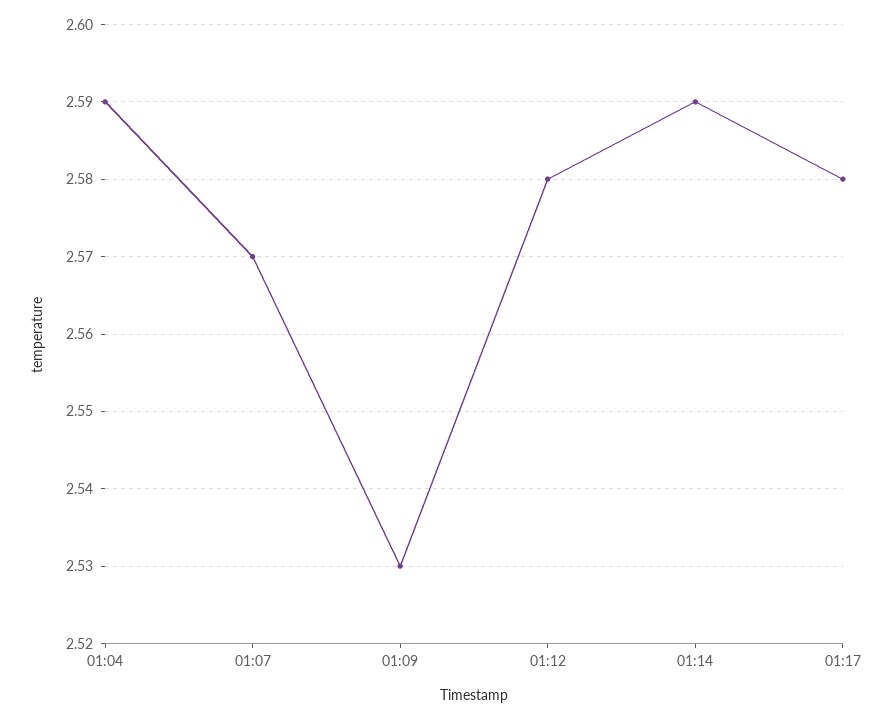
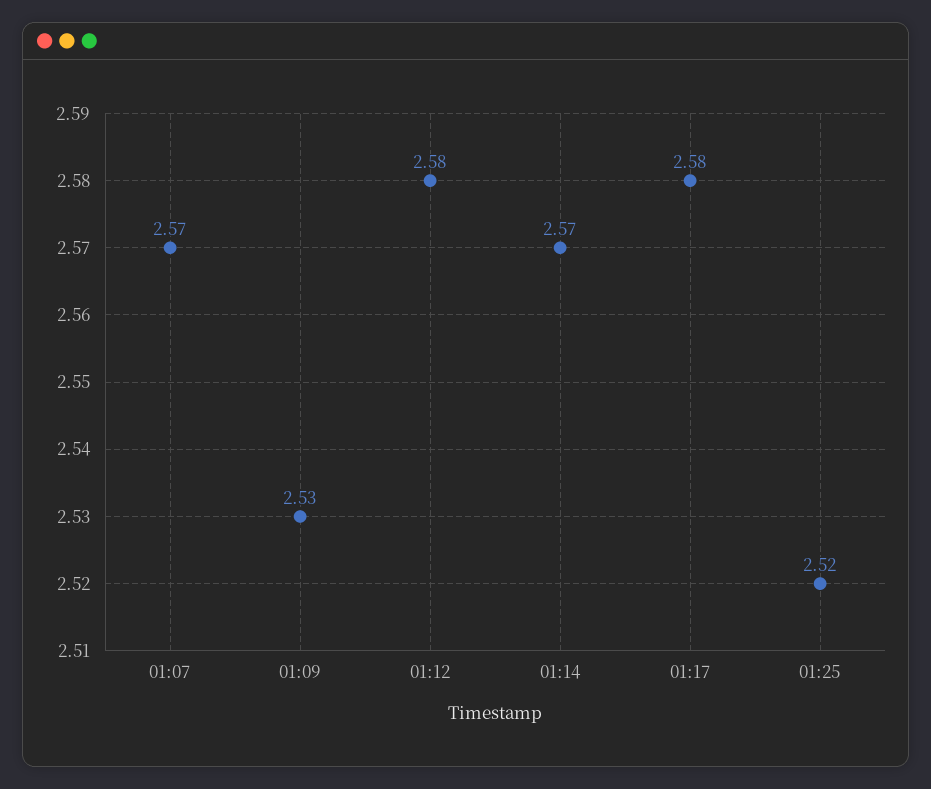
01:04: 2.59 -> none
01:14: 2.59 -> 2.57
01:25: none -> 2.52

